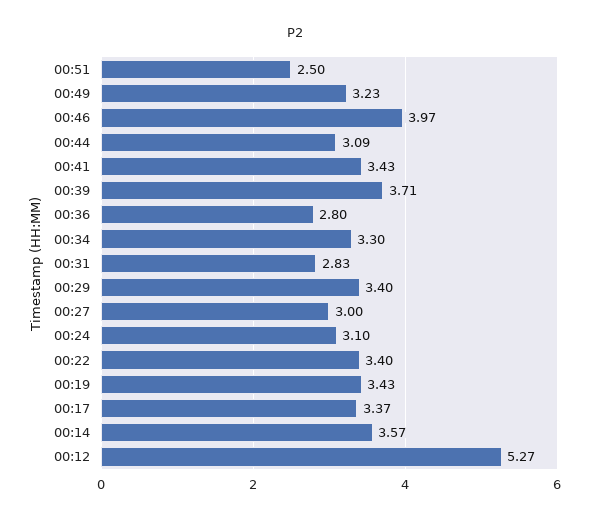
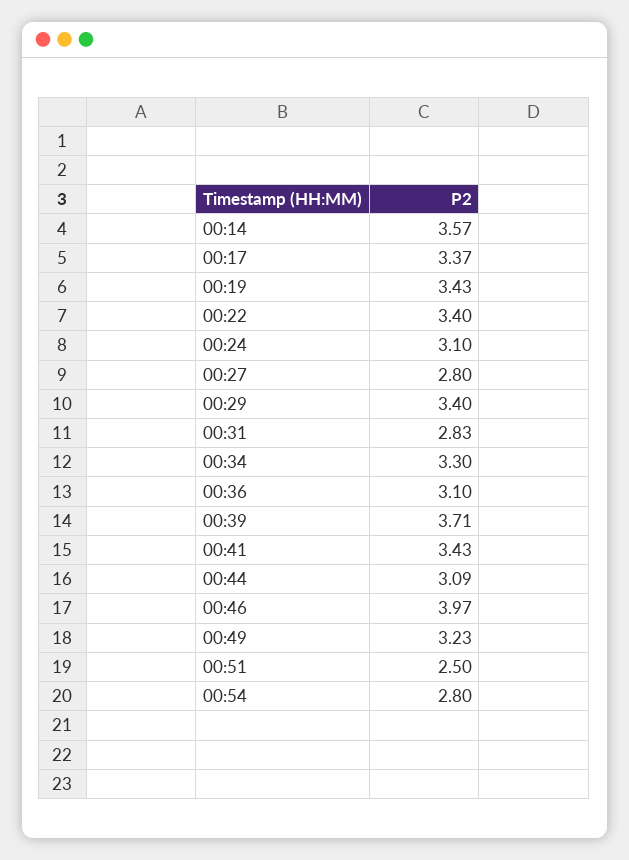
00:36: 2.8 -> 3.1
00:27: 3 -> 2.8
00:12: 5.27 -> none
00:54: none -> 2.8

